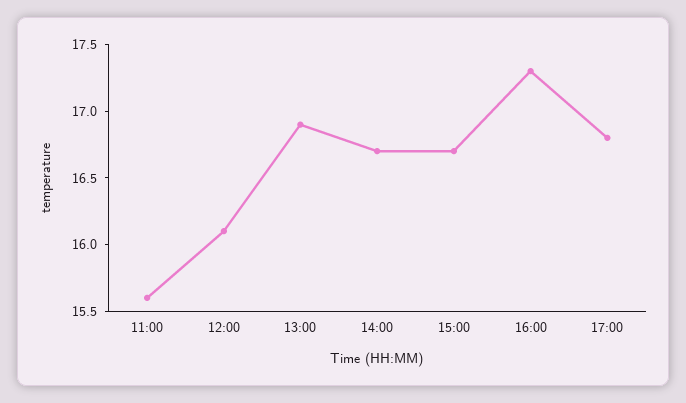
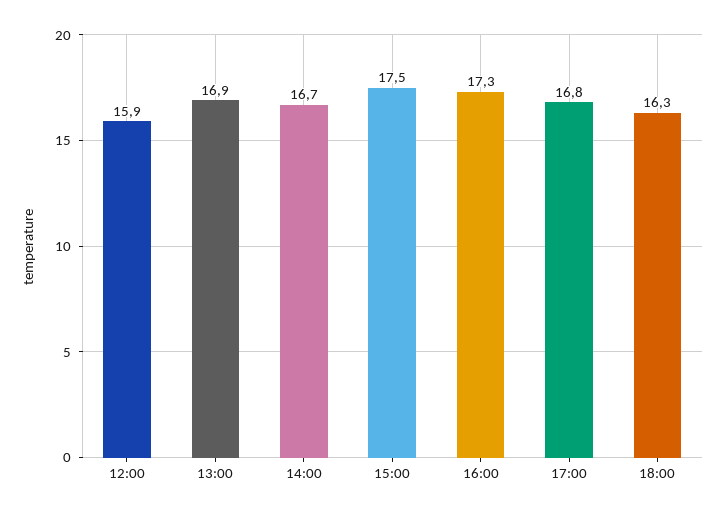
11:00: 15.6 -> none
12:00: 16.1 -> 15.9
15:00: 16.7 -> 17.5
18:00: none -> 16.3

